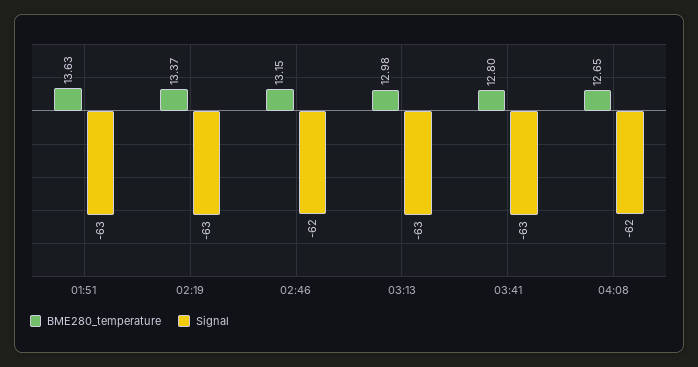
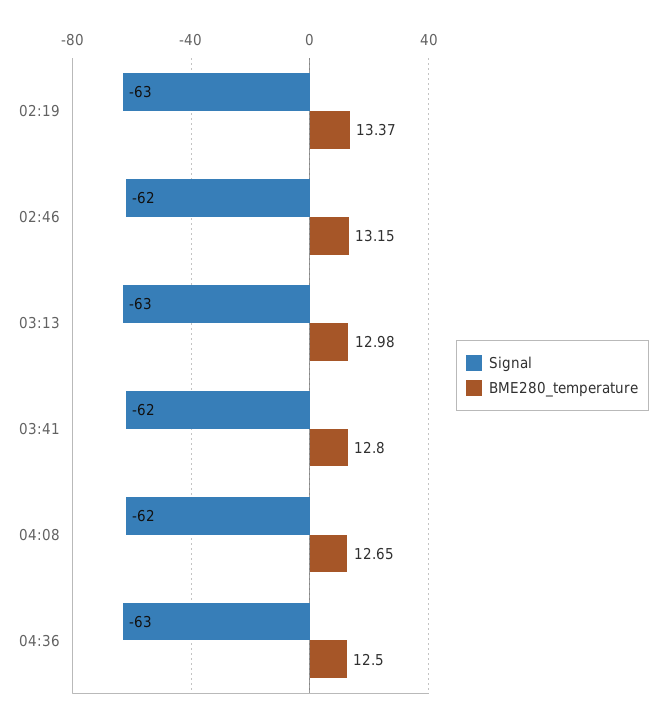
BME280_temperature, 01:51: 13.63 -> none
Signal, 01:51: -63 -> none
Signal, 03:41: -63 -> -62
Signal, 04:36: none -> -63
BME280_temperature, 04:36: none -> 12.5

